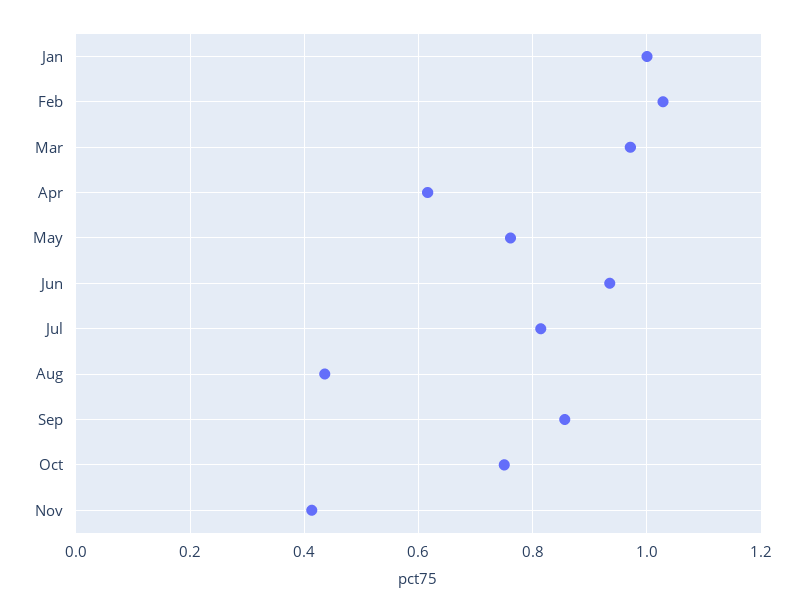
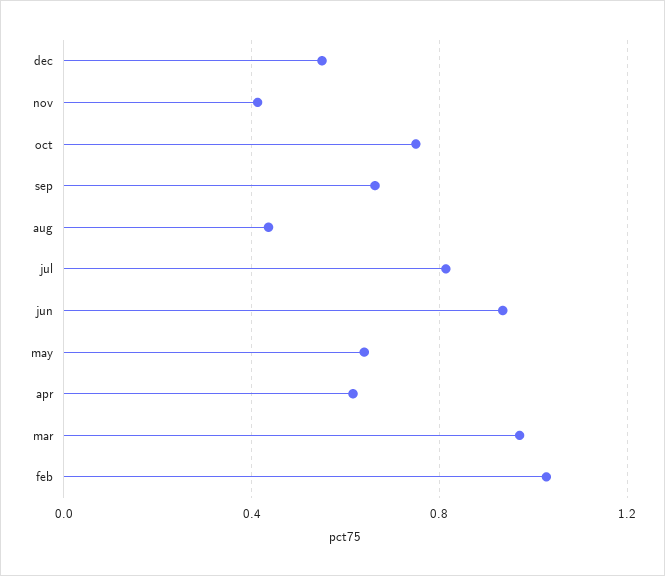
Jan: 1 -> none
May: 0.76 -> 0.65
Sep: 0.86 -> 0.65
dec: none -> 0.55

